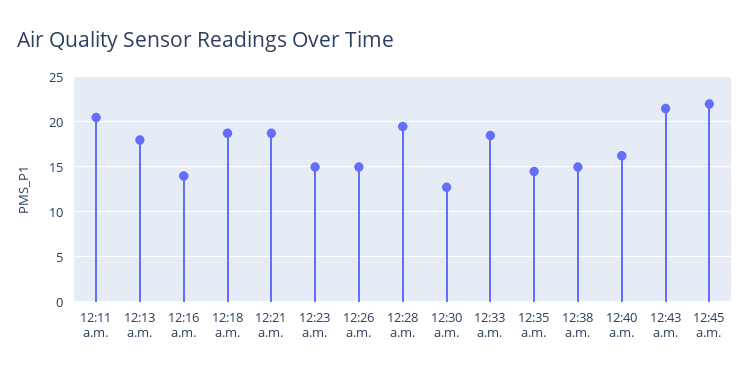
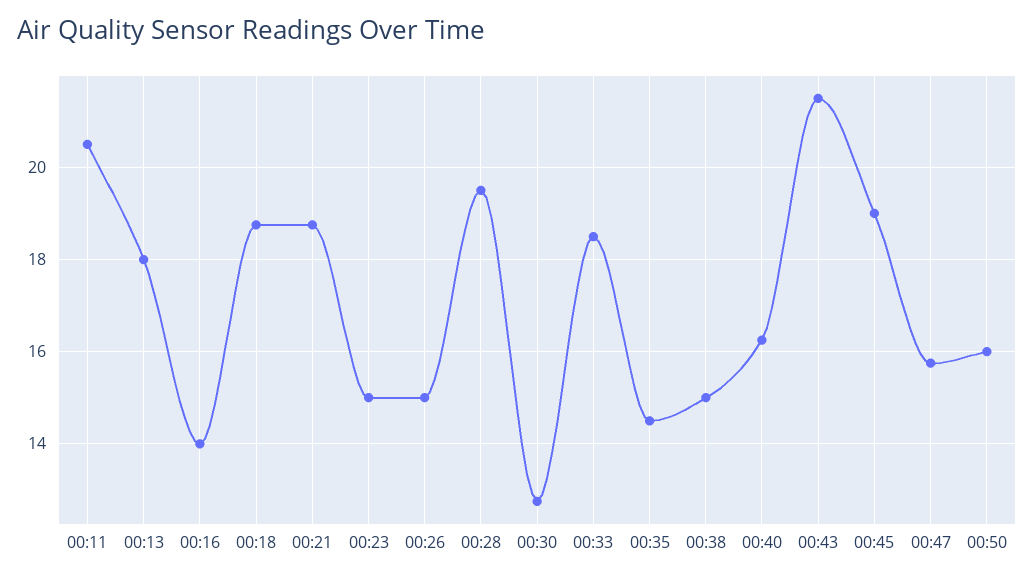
12:45 a.m.: 22 -> 19
00:47: none -> 15.8
00:50: none -> 16

